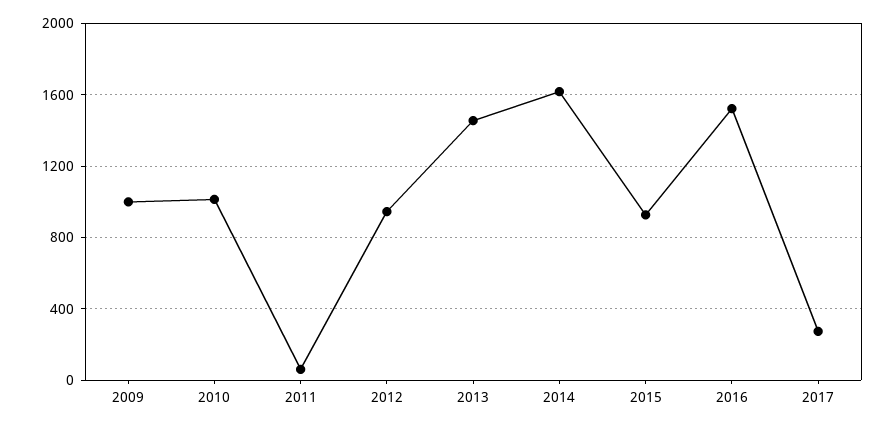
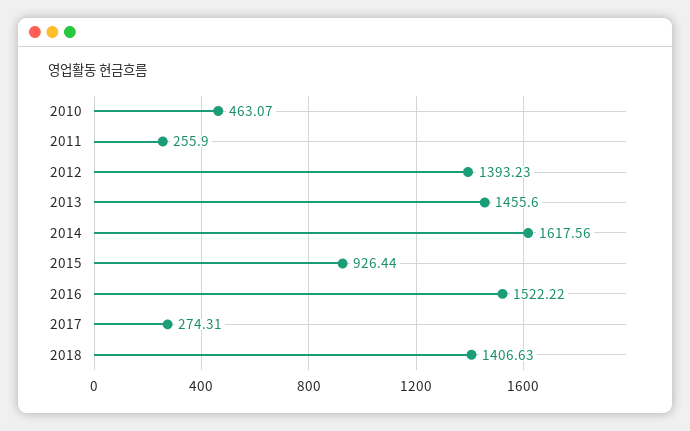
2009: 1000 -> none
2010: 1000 -> 463.07
2011: 50 -> 255.9
2012: 950 -> 1393.23
2018: none -> 1406.63

